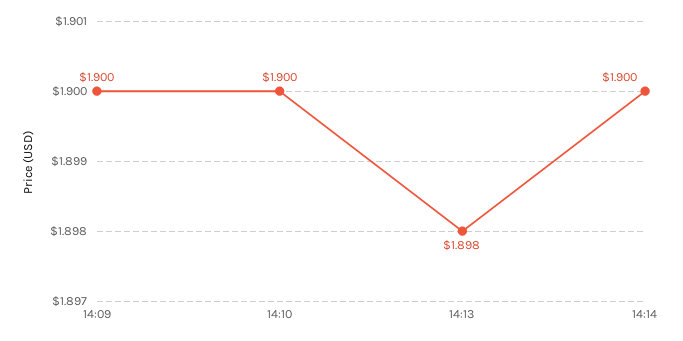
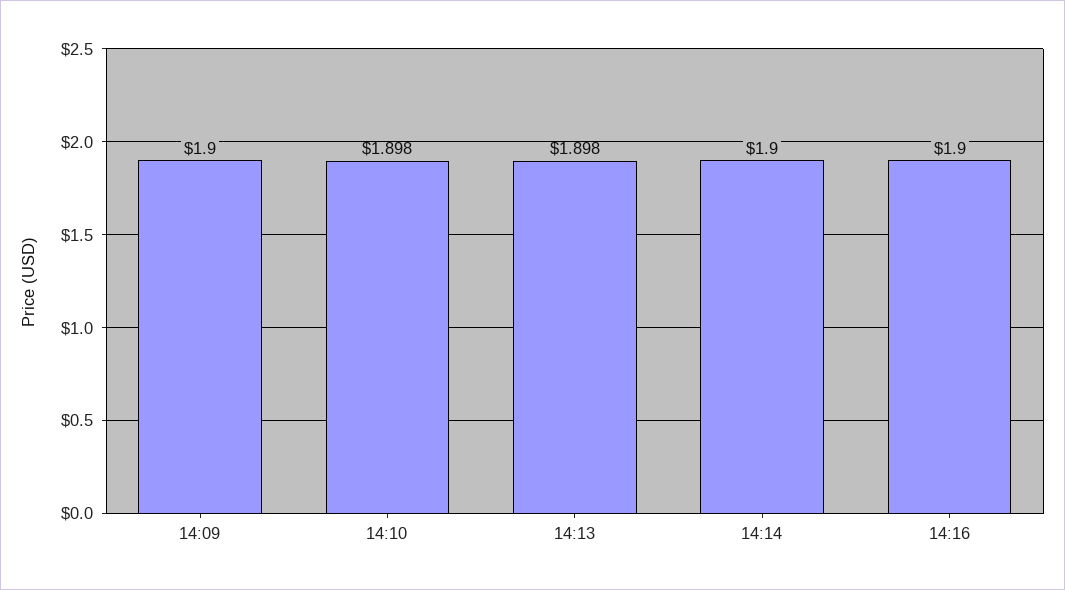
14:10: 1.9 -> 1.898
14:16: none -> 1.9

